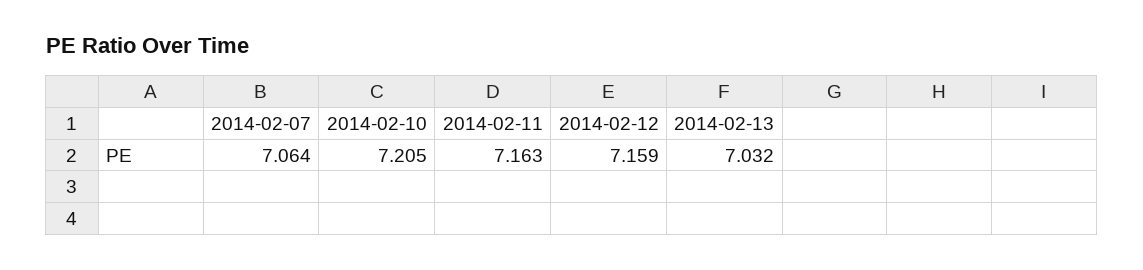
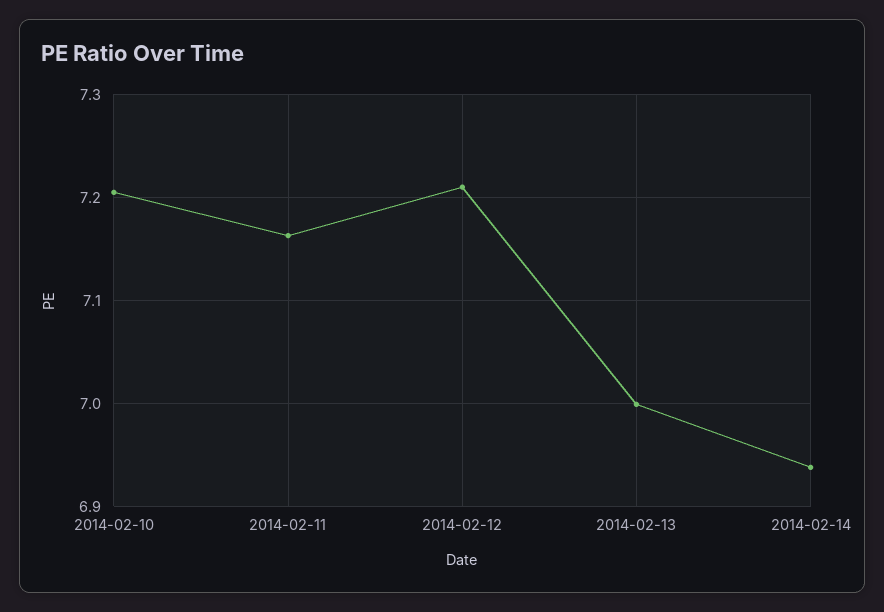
2014-02-07: 7.064 -> none
2014-02-12: 7.159 -> 7.21
2014-02-13: 7.032 -> 7
2014-02-14: none -> 6.94

